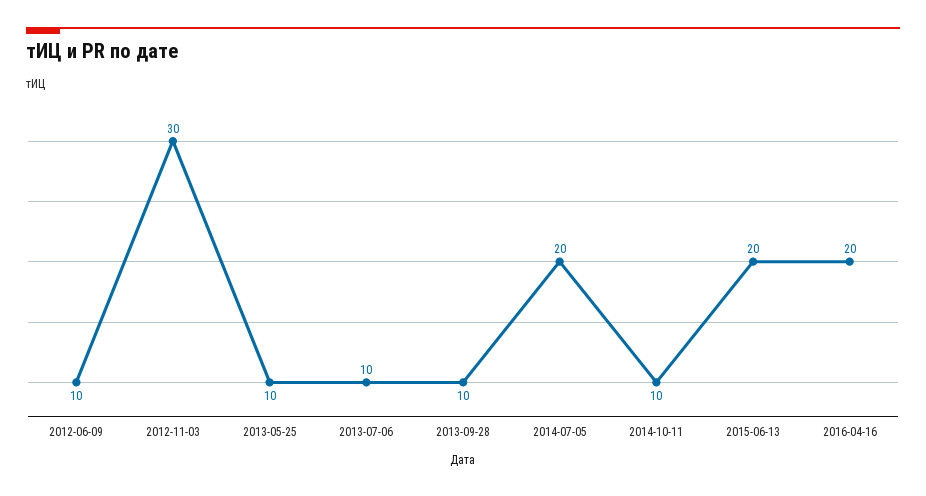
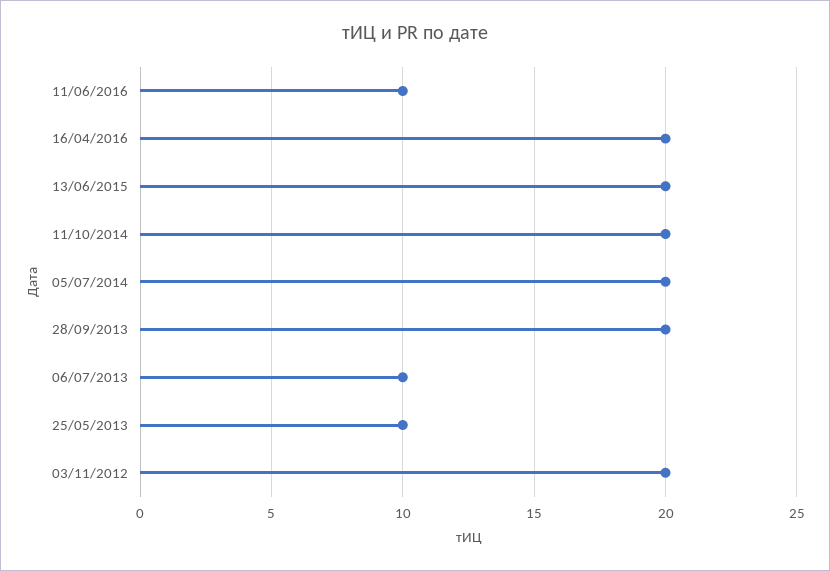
2012-06-09: 10 -> none
2012-11-03: 30 -> 20
2013-09-28: 10 -> 20
2014-10-11: 10 -> 20
11/06/2016: none -> 10

